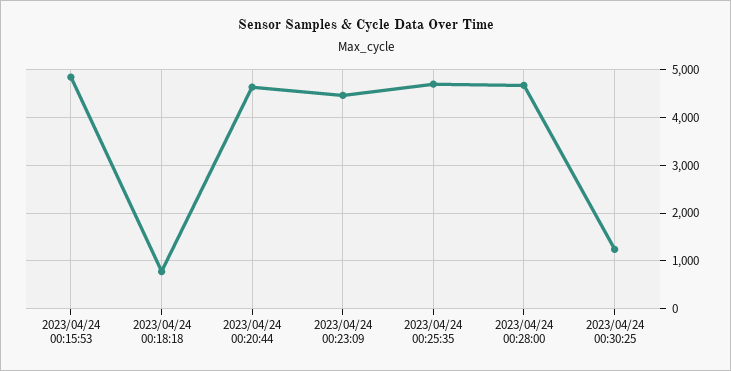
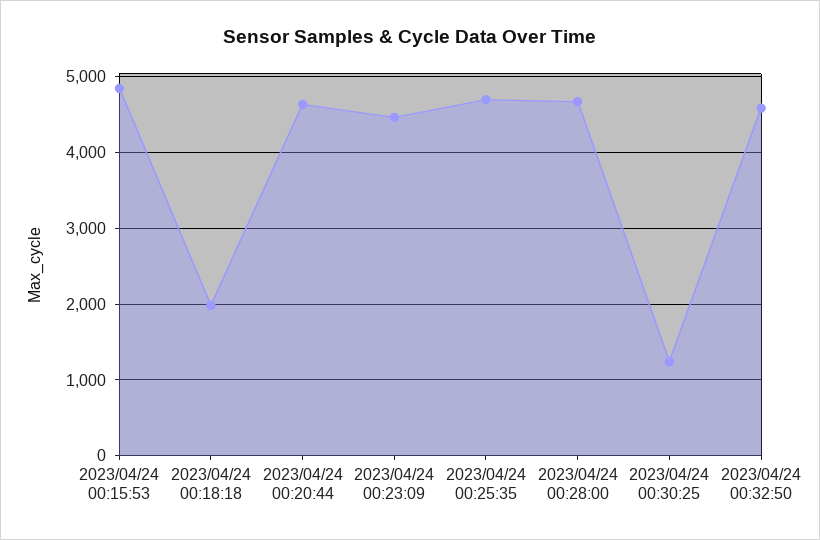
2023/04/24 00:18:18: 800 -> 2000
2023/04/24 00:32:50: none -> 4600

